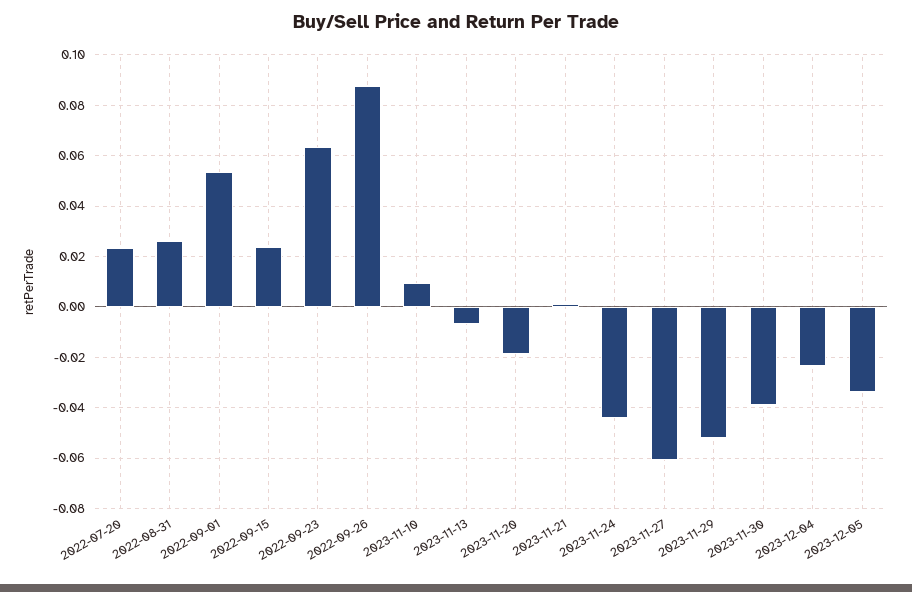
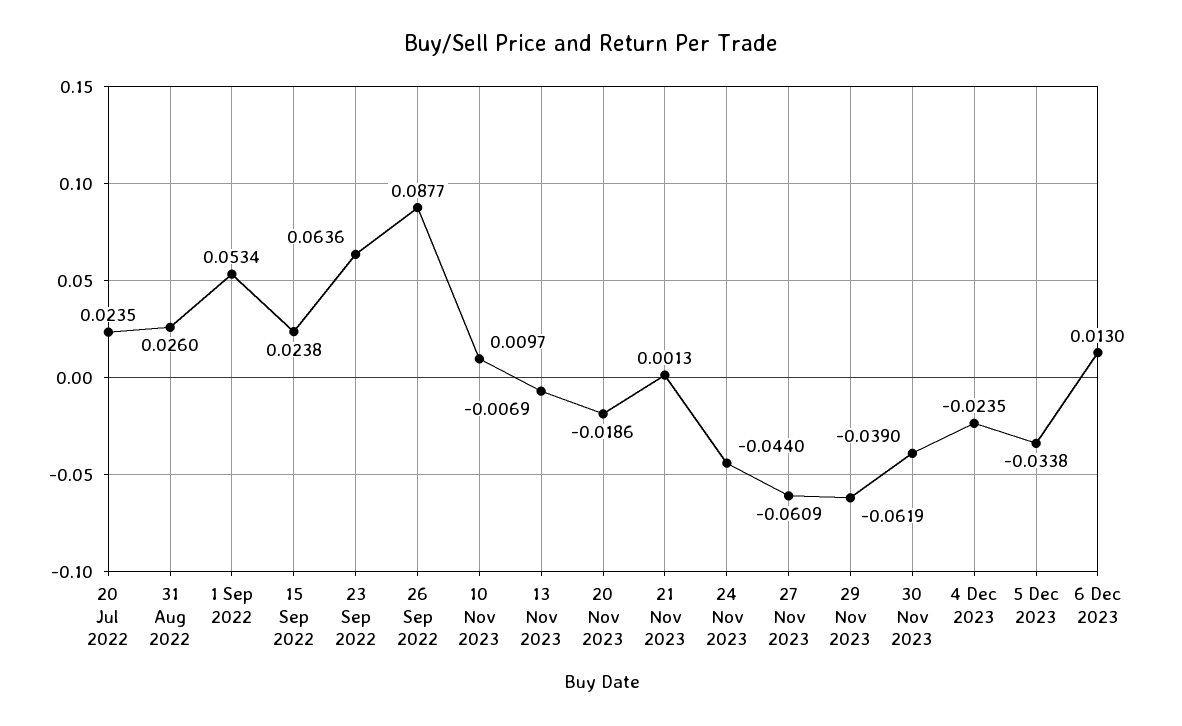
2023-11-29: -0.0525 -> -0.0619
6 Dec 2023: none -> 0.013

